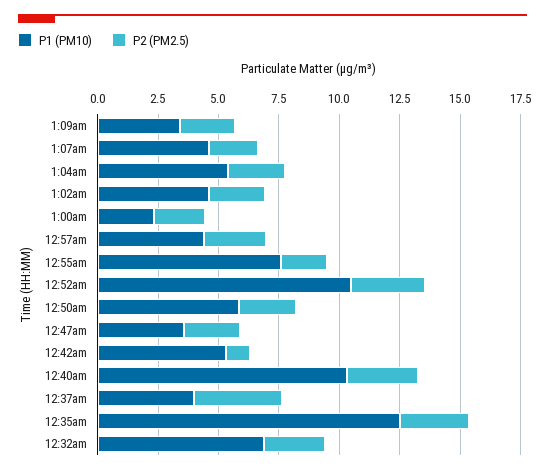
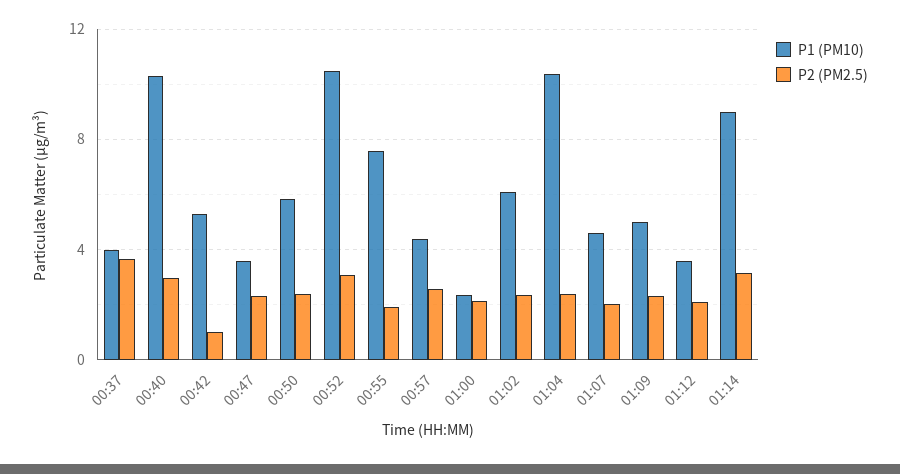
P1 (PM10), 1:09am: 3.5 -> 5
P1 (PM10), 1:04am: 5.5 -> 10.5
P1 (PM10), 1:02am: 4.5 -> 6
P1 (PM10), 12:35am: 12.5 -> none
P2 (PM2.5), 12:35am: 3 -> none
P1 (PM10), 12:32am: 7 -> none
P2 (PM2.5), 12:32am: 2.5 -> none
P1 (PM10), 01:12: none -> 3.5
P2 (PM2.5), 01:12: none -> 2
P1 (PM10), 01:14: none -> 9
P2 (PM2.5), 01:14: none -> 3

